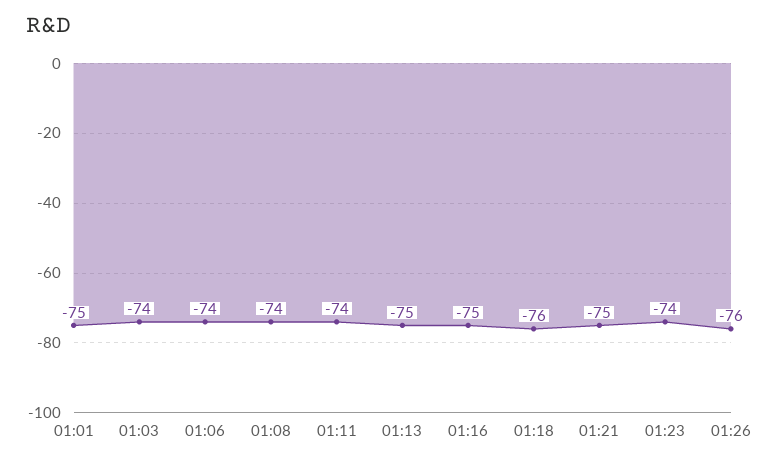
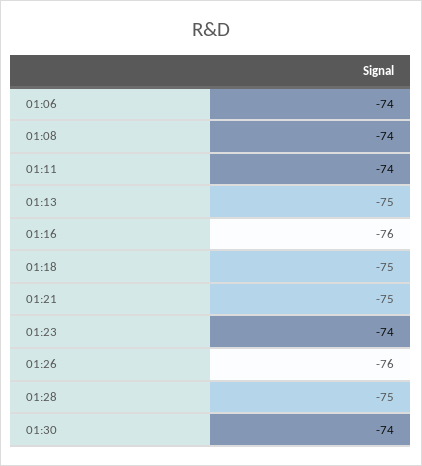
01:01: -75 -> none
01:03: -74 -> none
01:16: -75 -> -76
01:18: -76 -> -75
01:28: none -> -75
01:30: none -> -74

